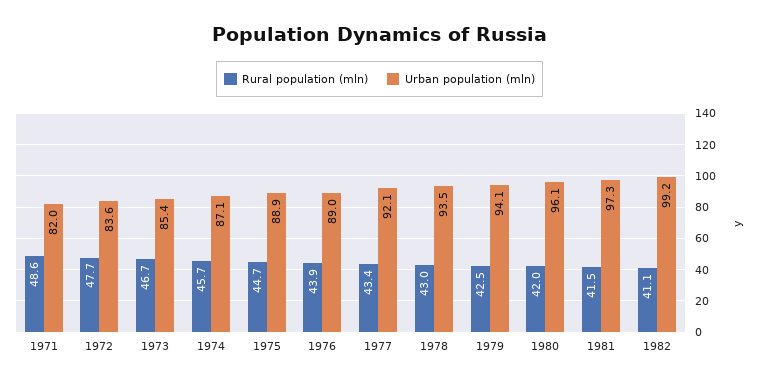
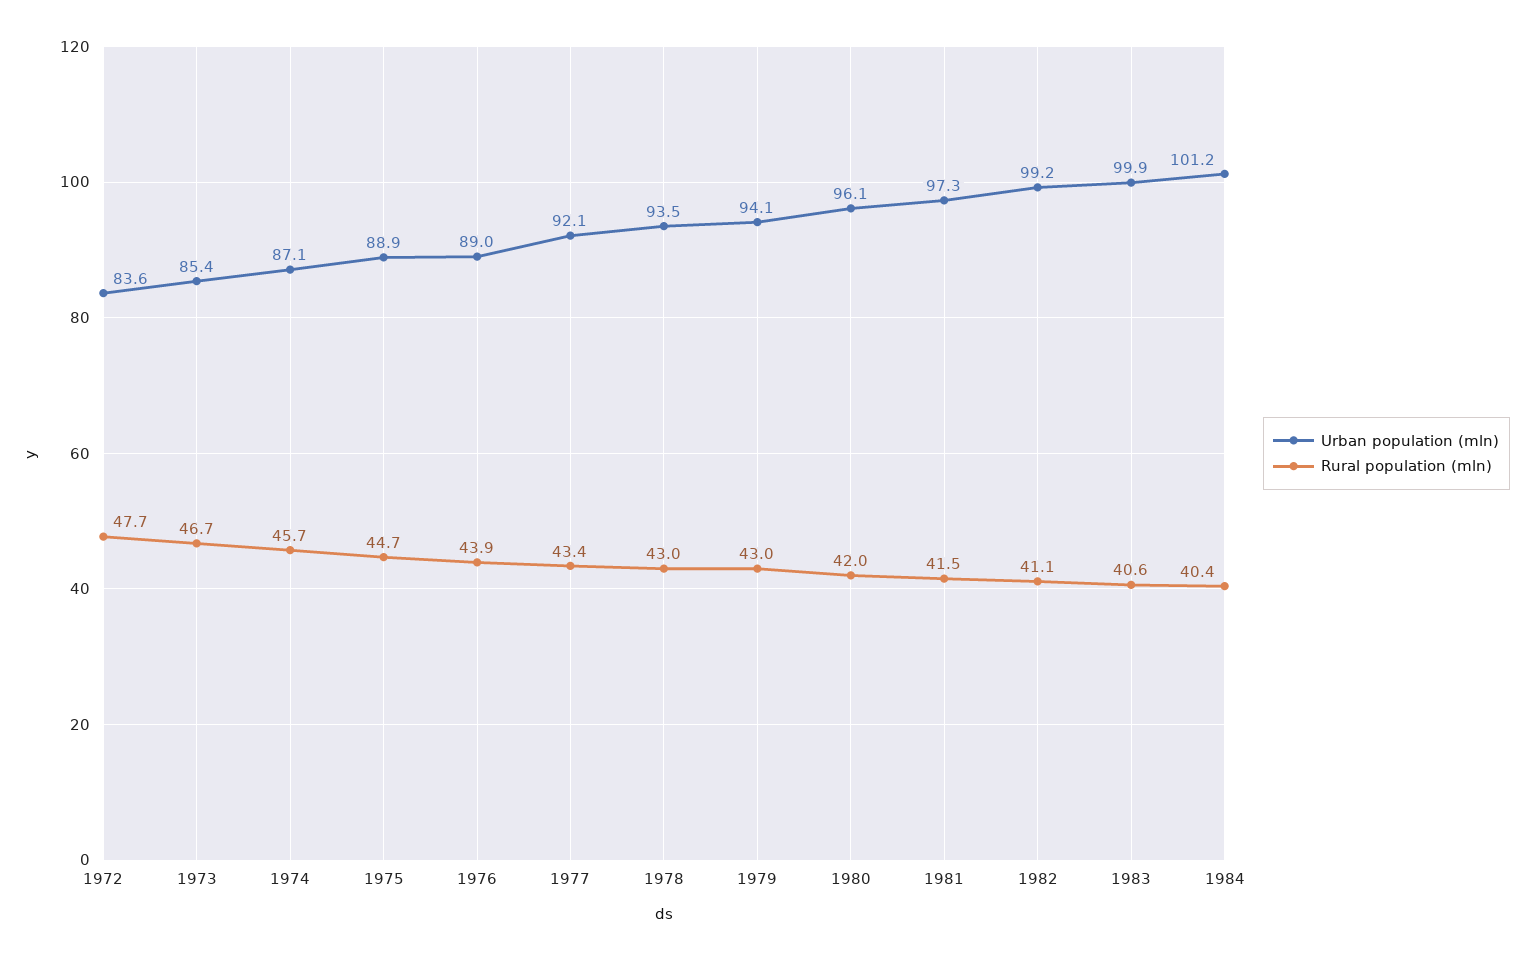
Rural population (mln), 1971: 48.6 -> none
Urban population (mln), 1971: 82 -> none
Rural population (mln), 1979: 42.5 -> 43
Urban population (mln), 1983: none -> 99.9
Rural population (mln), 1983: none -> 40.6
Urban population (mln), 1984: none -> 101.2
Rural population (mln), 1984: none -> 40.4

